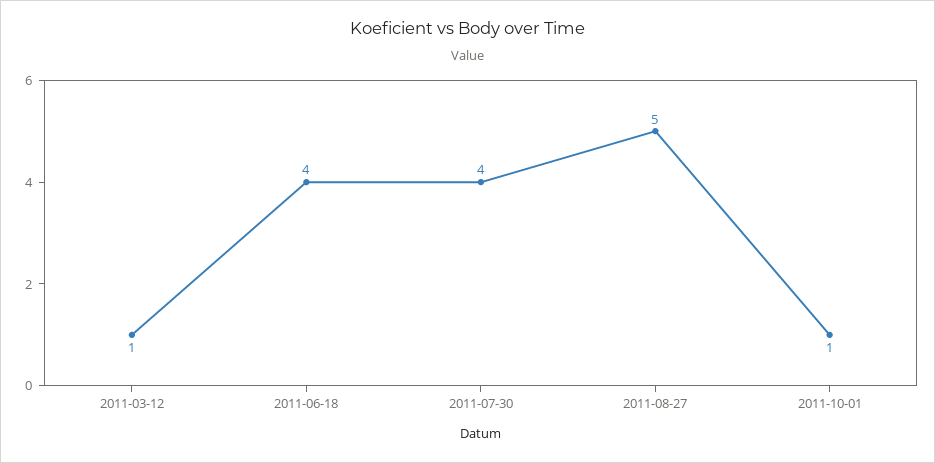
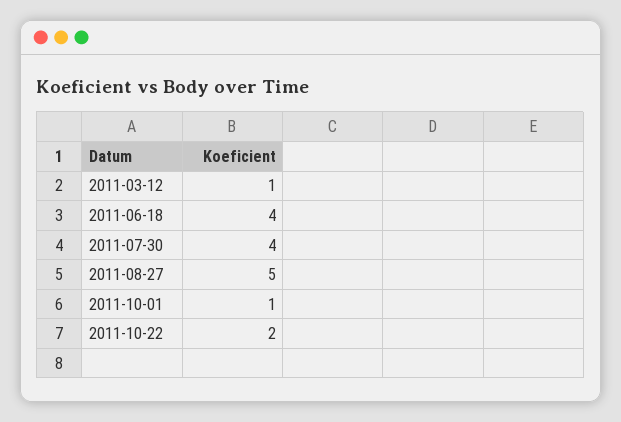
2011-10-22: none -> 2

